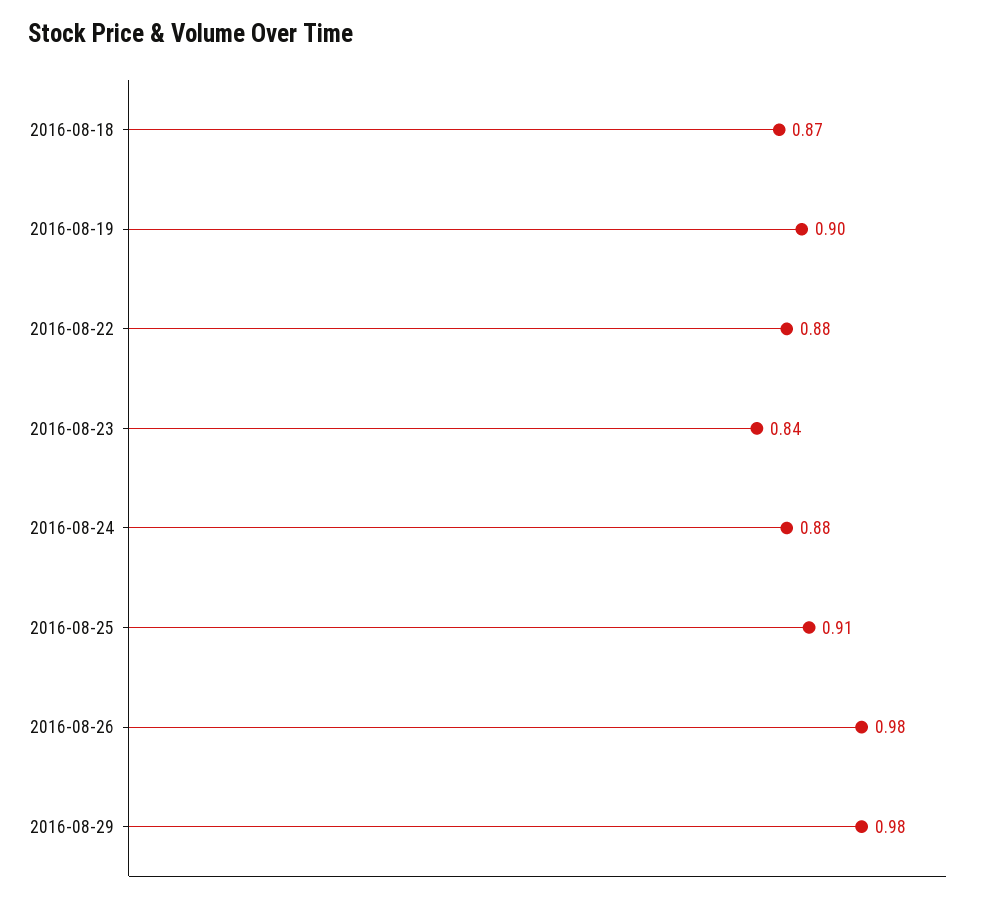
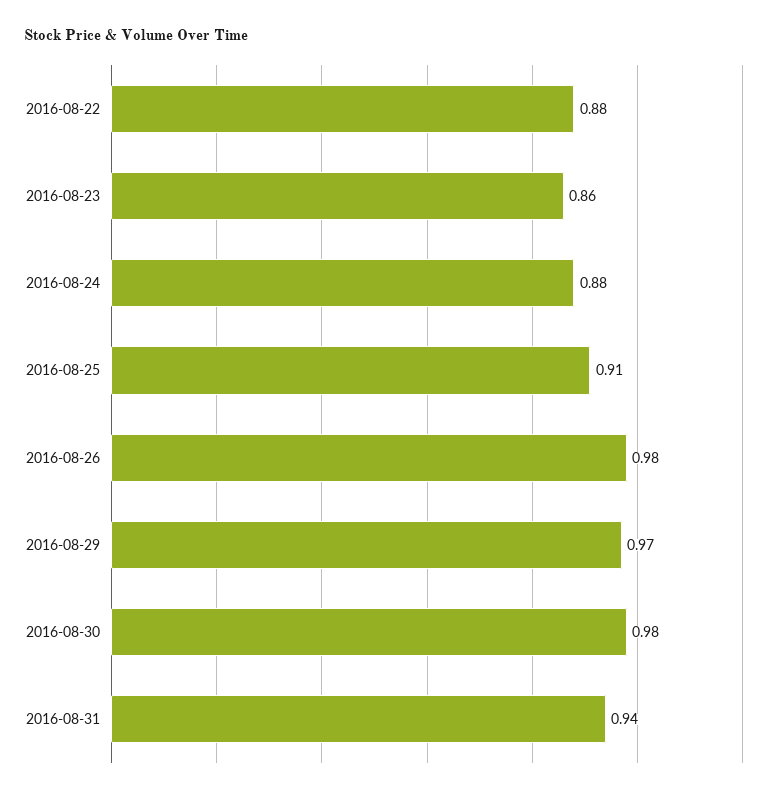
2016-08-18: 0.87 -> none
2016-08-19: 0.9 -> none
2016-08-23: 0.84 -> 0.86
2016-08-29: 0.98 -> 0.97
2016-08-30: none -> 0.98
2016-08-31: none -> 0.94

